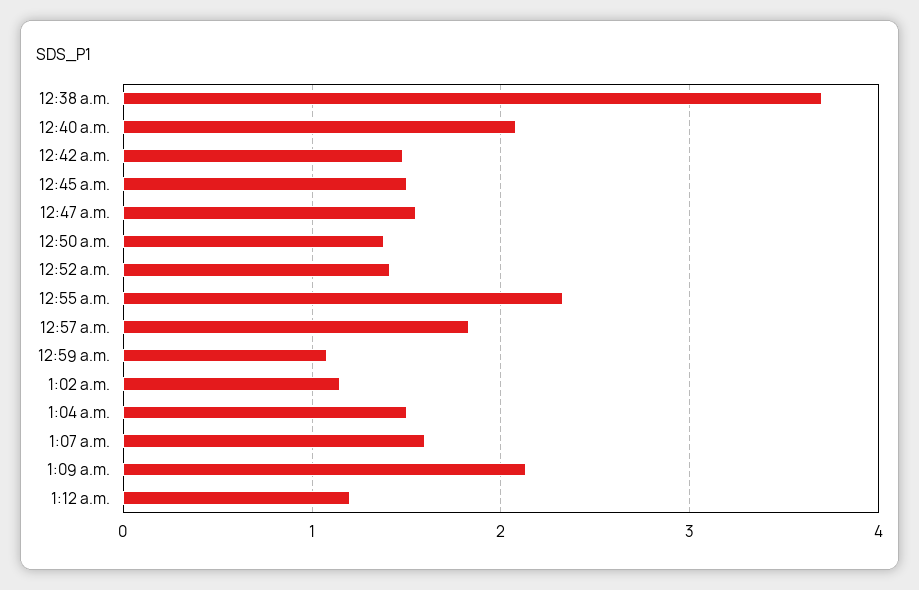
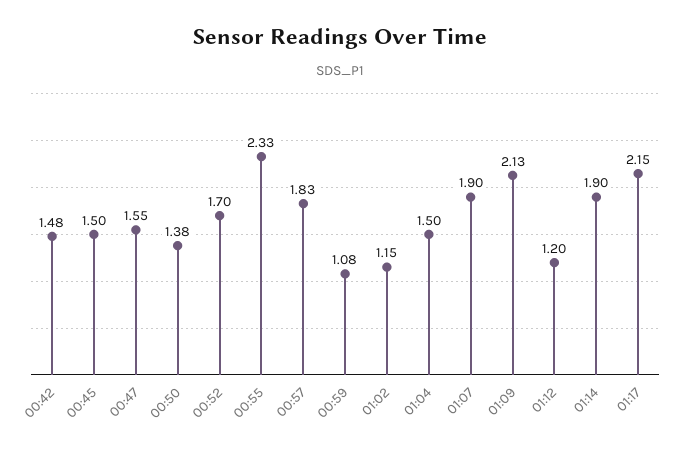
12:38 a.m.: 3.7 -> none
12:40 a.m.: 2.1 -> none
12:52 a.m.: 1.4 -> 1.7
1:07 a.m.: 1.6 -> 1.9
01:14: none -> 1.9
01:17: none -> 2.15

